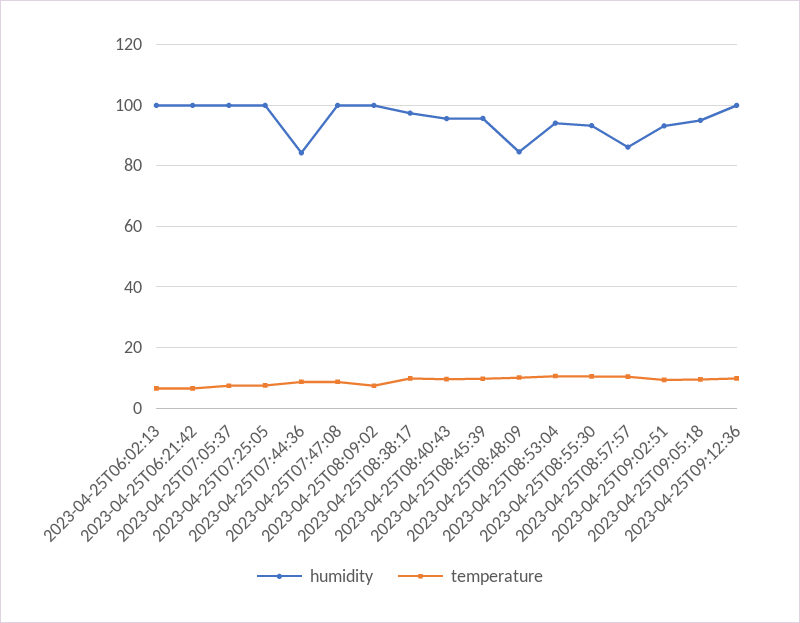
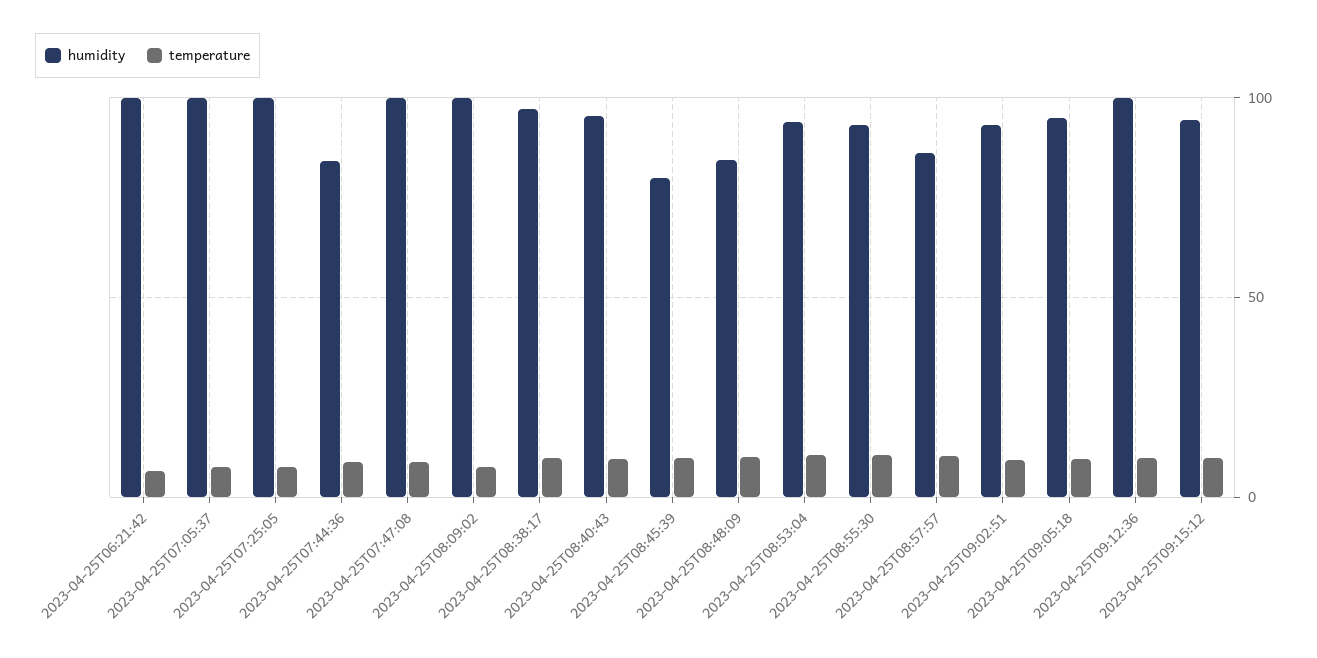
humidity, 2023-04-25T06:02:13: 100 -> none
temperature, 2023-04-25T06:02:13: 6 -> none
humidity, 2023-04-25T08:45:39: 96 -> 80
humidity, 2023-04-25T09:15:12: none -> 95
temperature, 2023-04-25T09:15:12: none -> 10

